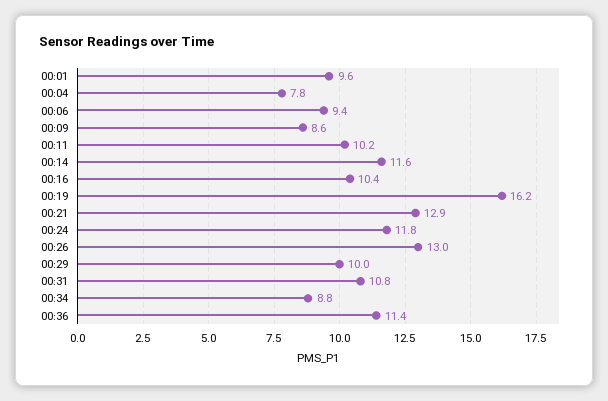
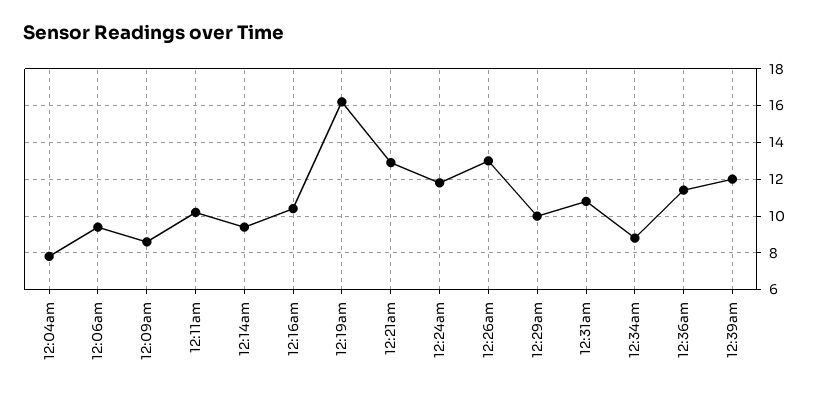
00:01: 9.6 -> none
00:14: 11.6 -> 9.5
12:39am: none -> 12

